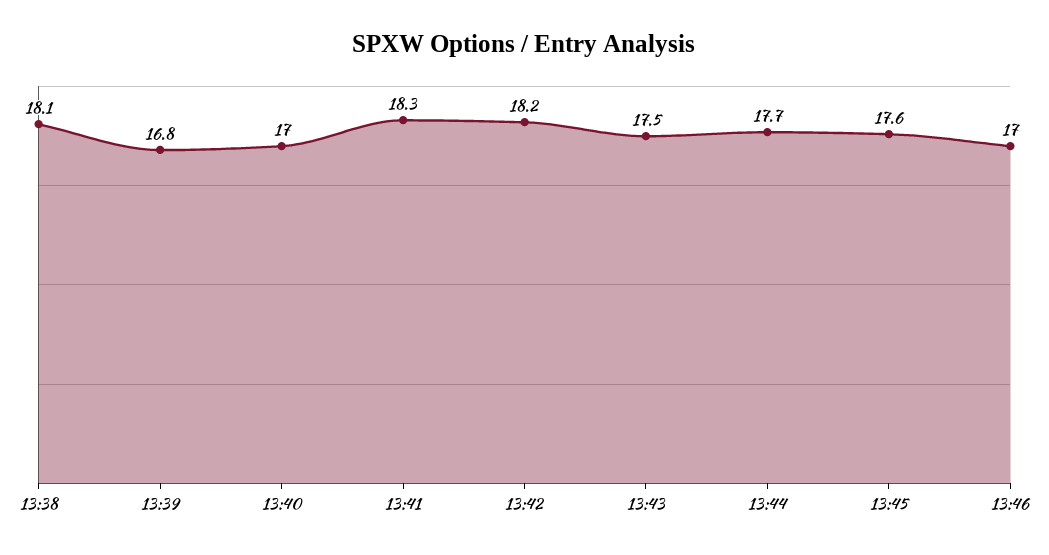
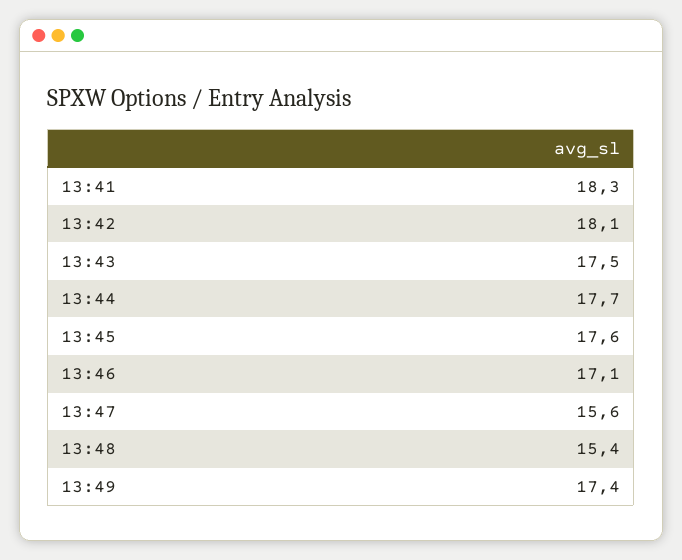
13:38: 18.1 -> none
13:39: 16.8 -> none
13:40: 17 -> none
13:42: 18.2 -> 18.1
13:46: 17 -> 17.1
13:47: none -> 15.6
13:48: none -> 15.4
13:49: none -> 17.4

